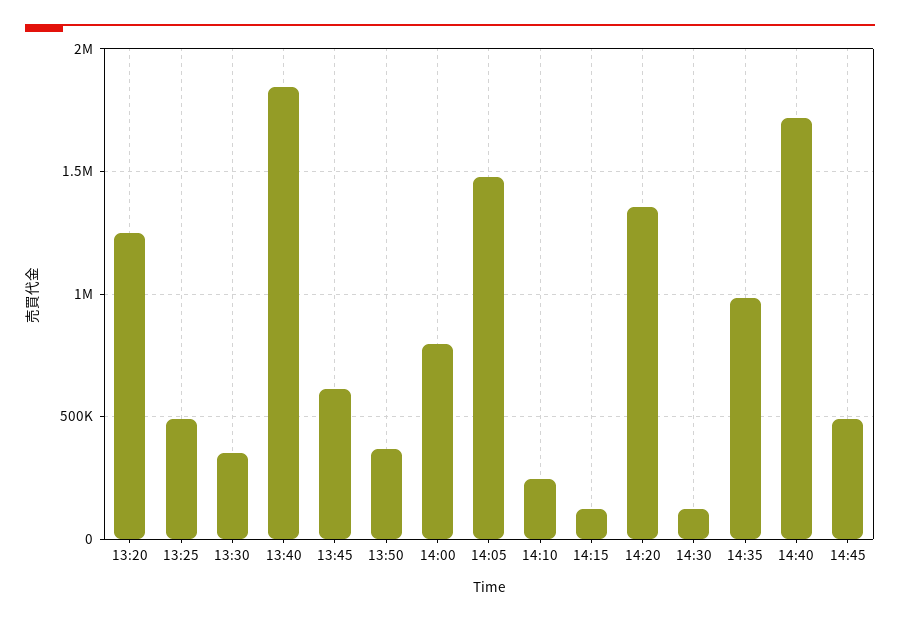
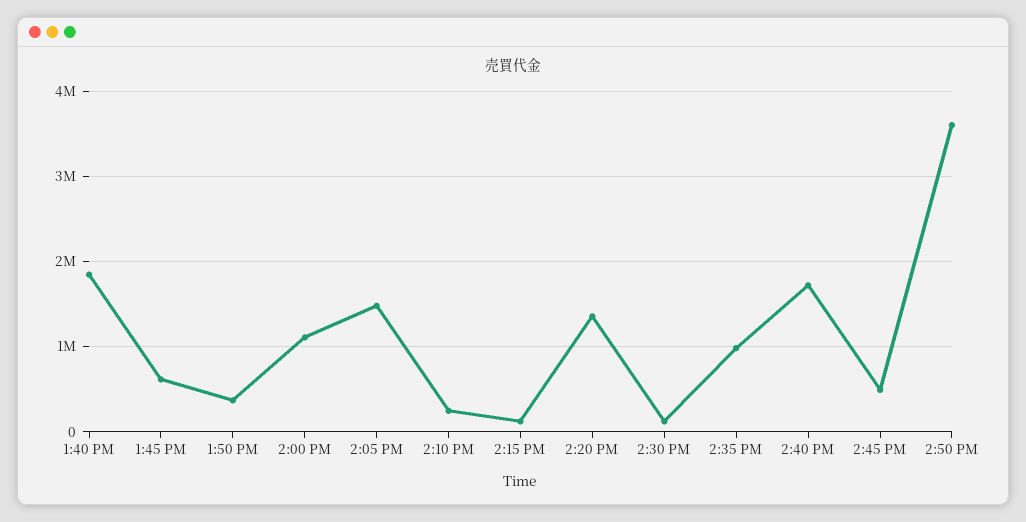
13:20: 1250000 -> none
13:25: 500000 -> none
13:30: 350000 -> none
14:00: 800000 -> 1100000
2:50 PM: none -> 3600000

